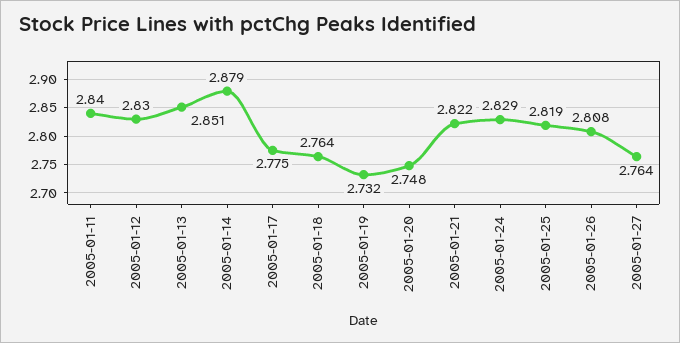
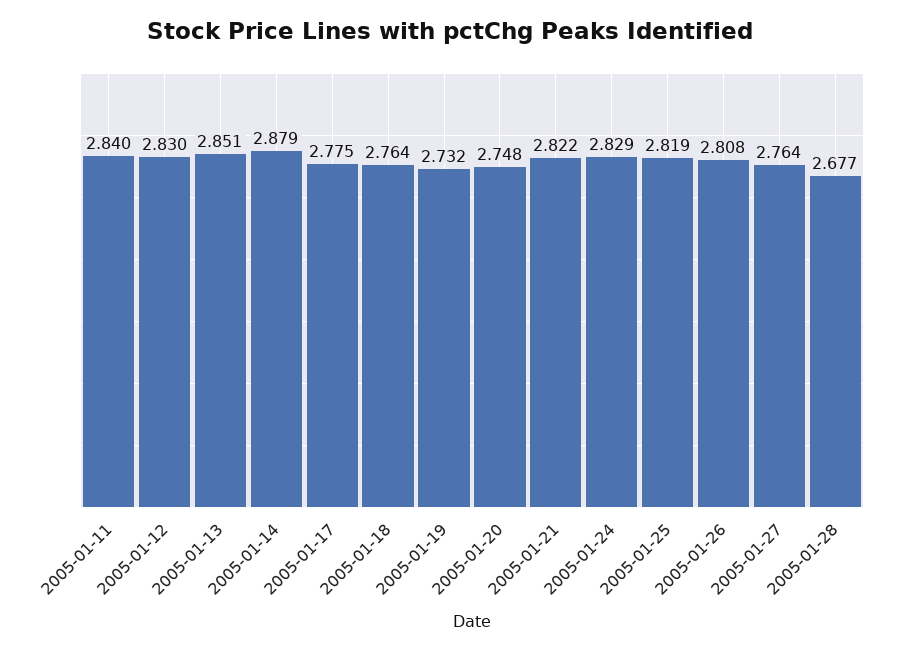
2005-01-28: none -> 2.677

